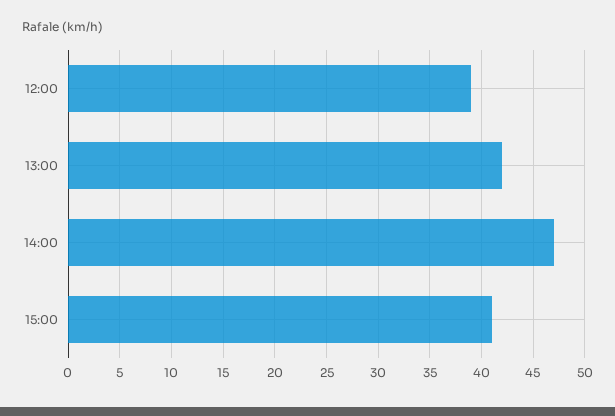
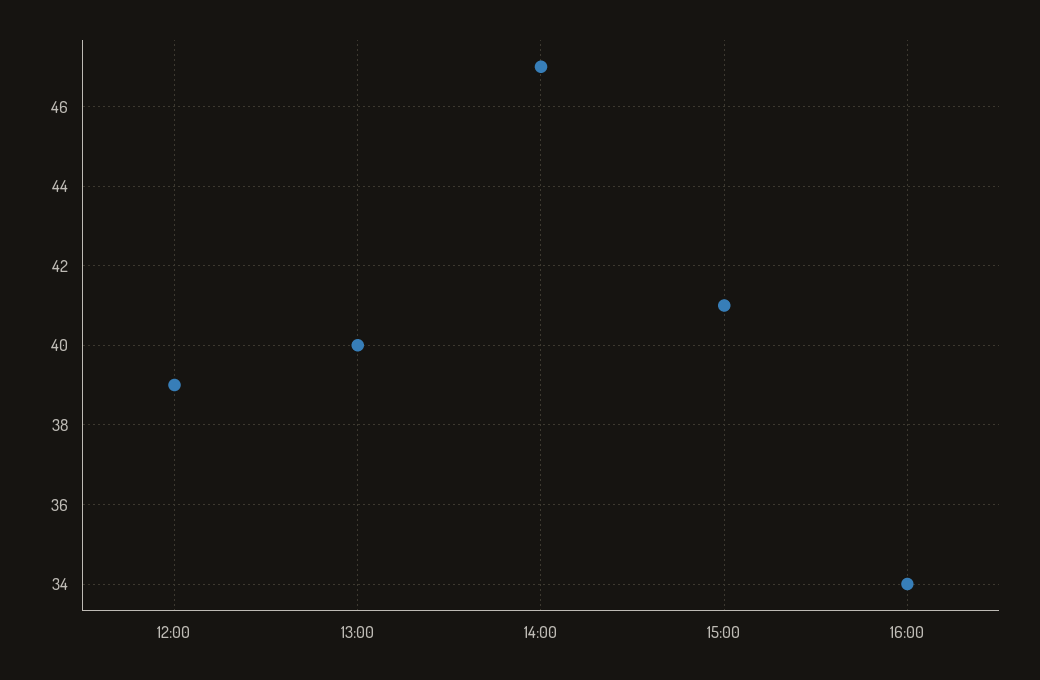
13:00: 42 -> 40
16:00: none -> 34

